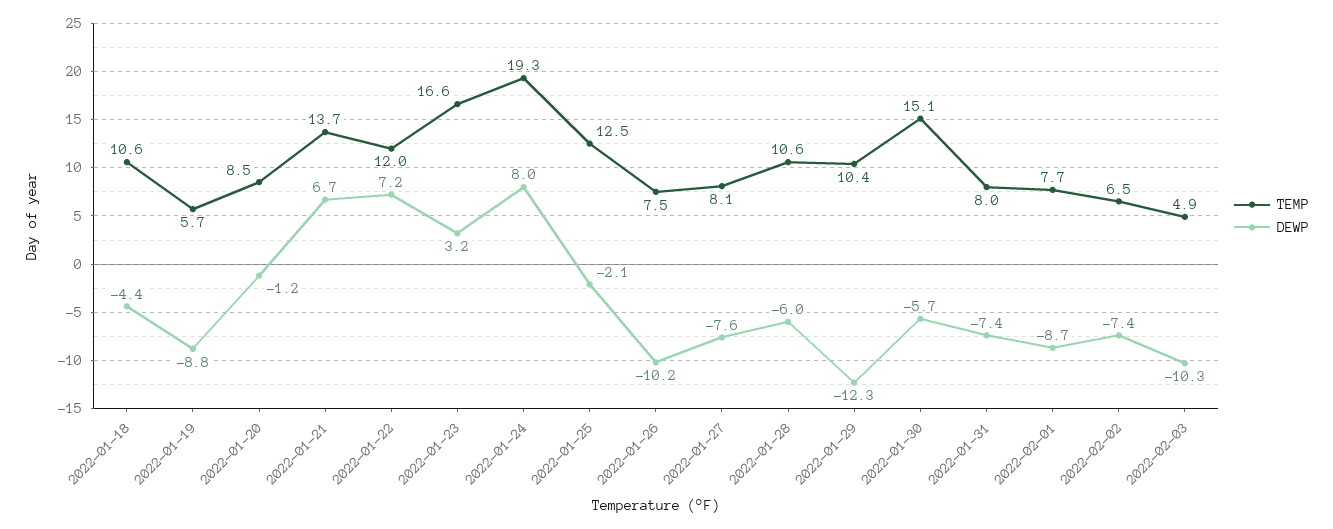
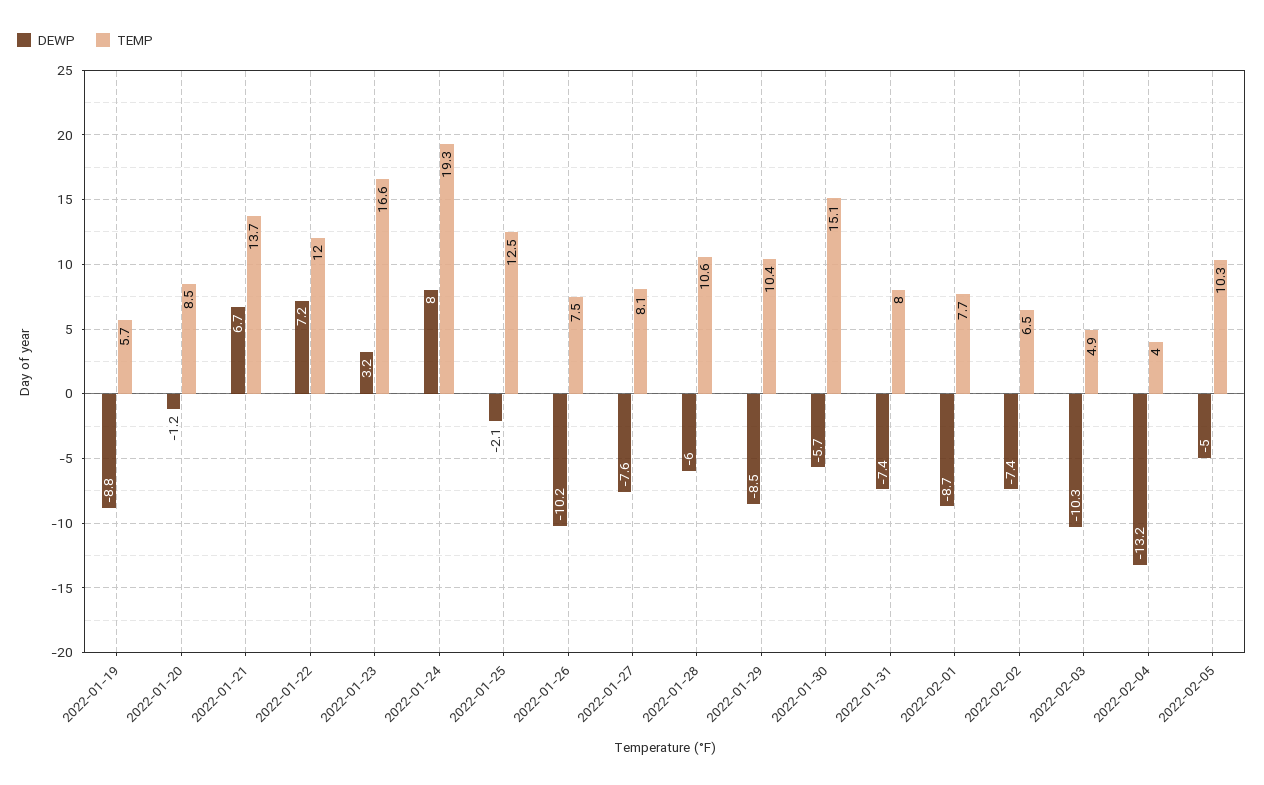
TEMP, 2022-01-18: 10.6 -> none
DEWP, 2022-01-18: -4.4 -> none
DEWP, 2022-01-29: -12.3 -> -8.5
DEWP, 2022-02-04: none -> -13.2
TEMP, 2022-02-04: none -> 4
DEWP, 2022-02-05: none -> -5
TEMP, 2022-02-05: none -> 10.3

